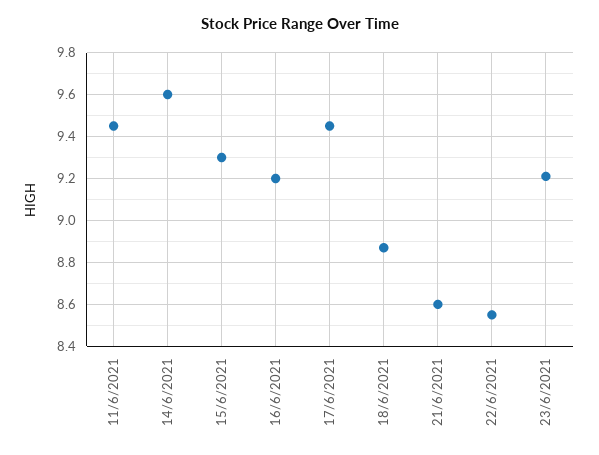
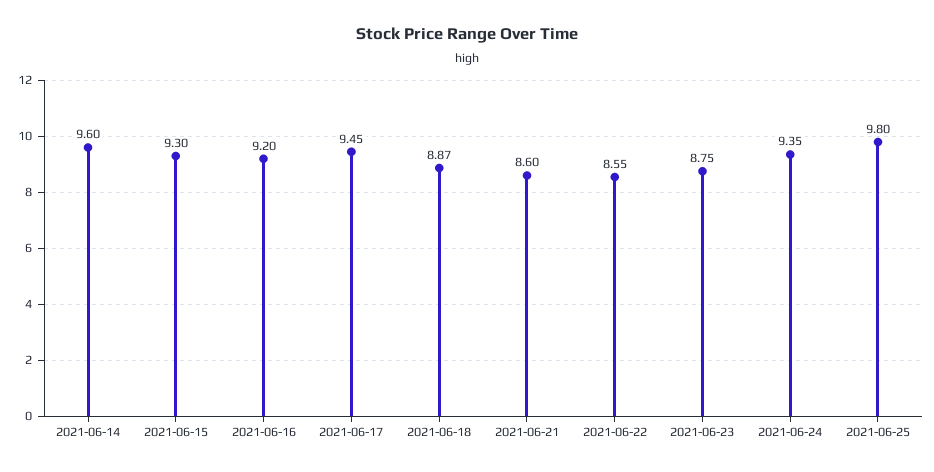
11/6/2021: 9.45 -> none
23/6/2021: 9.2 -> 8.75
2021-06-24: none -> 9.35
2021-06-25: none -> 9.8

